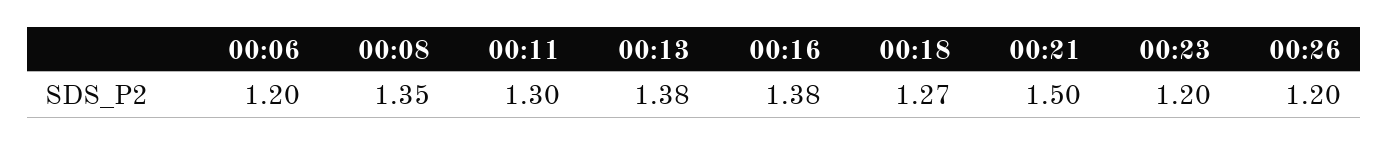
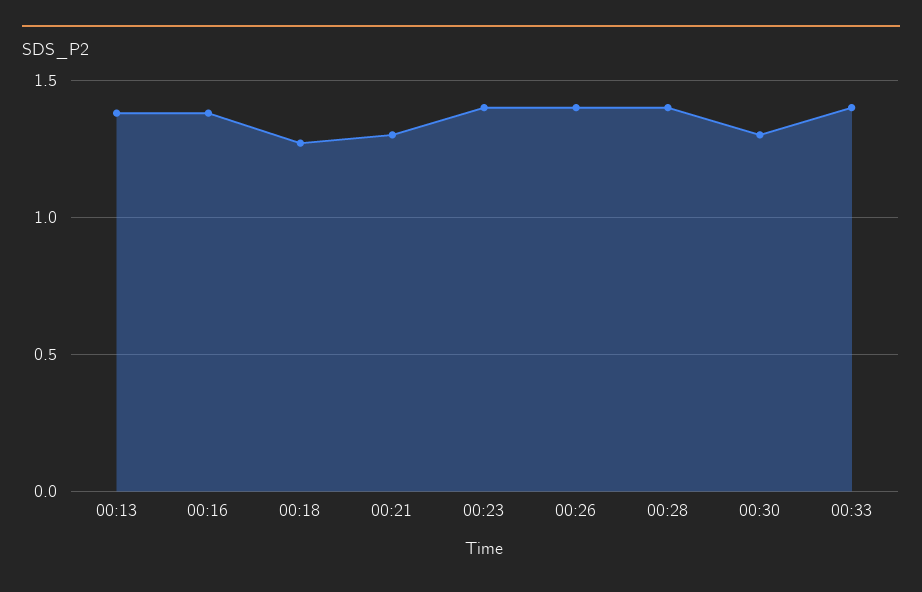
00:06: 1.2 -> none
00:08: 1.35 -> none
00:11: 1.3 -> none
00:21: 1.5 -> 1.3
00:23: 1.2 -> 1.4
00:26: 1.2 -> 1.4
00:28: none -> 1.4
00:30: none -> 1.3
00:33: none -> 1.4

